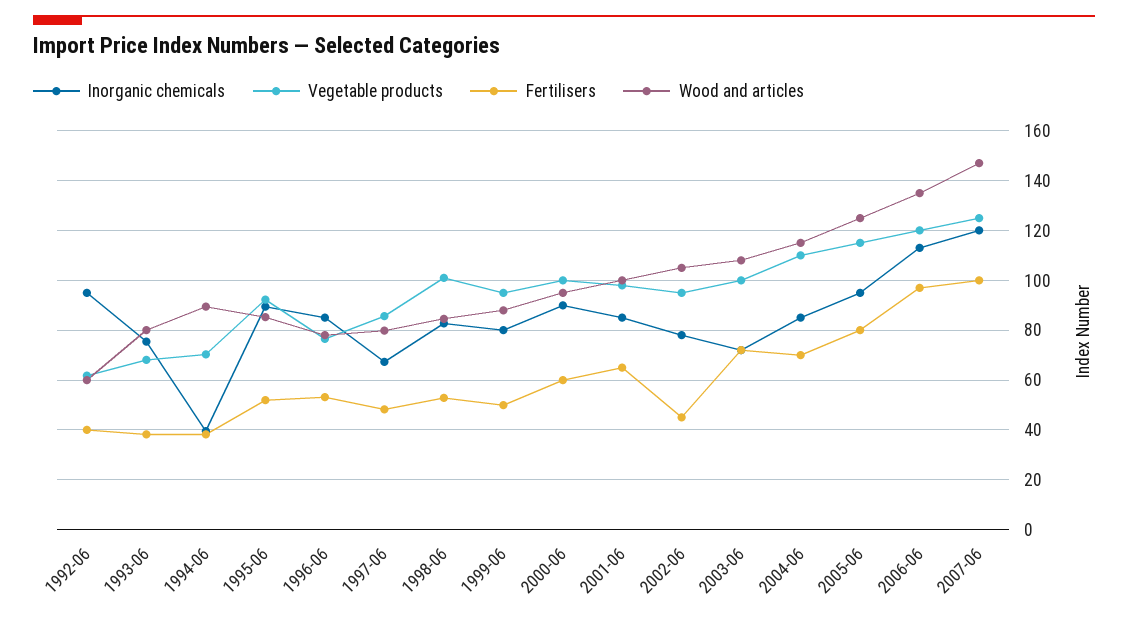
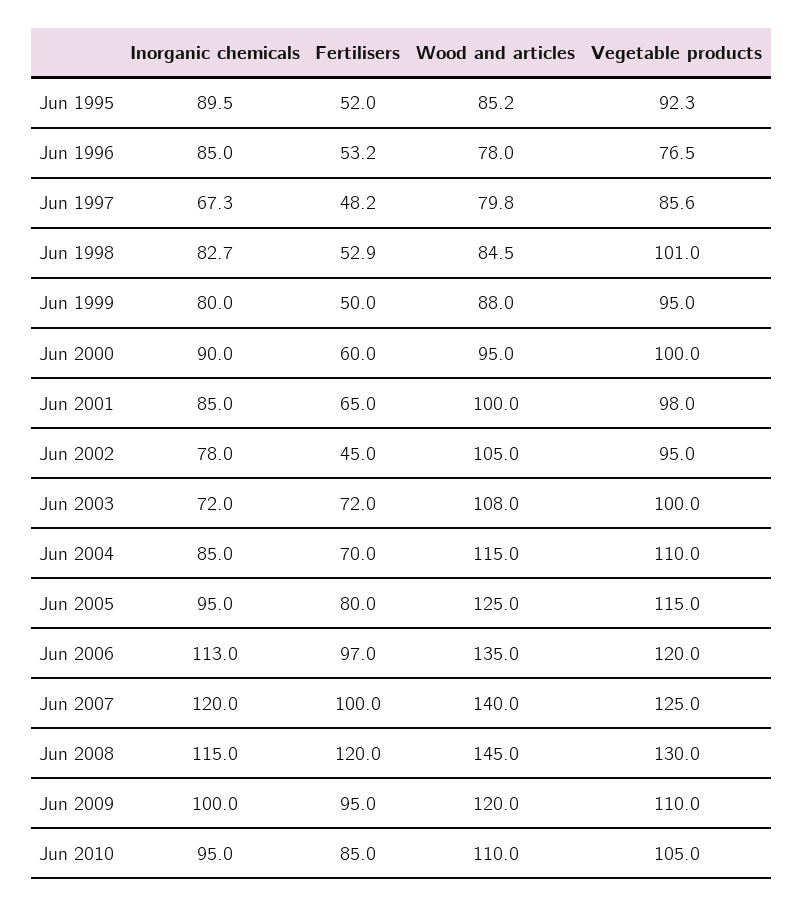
Inorganic chemicals, 1992-06: 95 -> none
Vegetable products, 1992-06: 62.5 -> none
Fertilisers, 1992-06: 40 -> none
Wood and articles, 1992-06: 60 -> none
Inorganic chemicals, 1993-06: 75 -> none
Vegetable products, 1993-06: 67.5 -> none
Fertilisers, 1993-06: 37.5 -> none
Wood and articles, 1993-06: 80 -> none
Inorganic chemicals, 1994-06: 40 -> none
Vegetable products, 1994-06: 70 -> none
Fertilisers, 1994-06: 37.5 -> none
Wood and articles, 1994-06: 90 -> none
Wood and articles, 2007-06: 147.5 -> 140
Inorganic chemicals, Jun 2008: none -> 115
Fertilisers, Jun 2008: none -> 120
Wood and articles, Jun 2008: none -> 145
Vegetable products, Jun 2008: none -> 130
Inorganic chemicals, Jun 2009: none -> 100
Fertilisers, Jun 2009: none -> 95
Wood and articles, Jun 2009: none -> 120
Vegetable products, Jun 2009: none -> 110
Inorganic chemicals, Jun 2010: none -> 95
Fertilisers, Jun 2010: none -> 85
Wood and articles, Jun 2010: none -> 110
Vegetable products, Jun 2010: none -> 105

